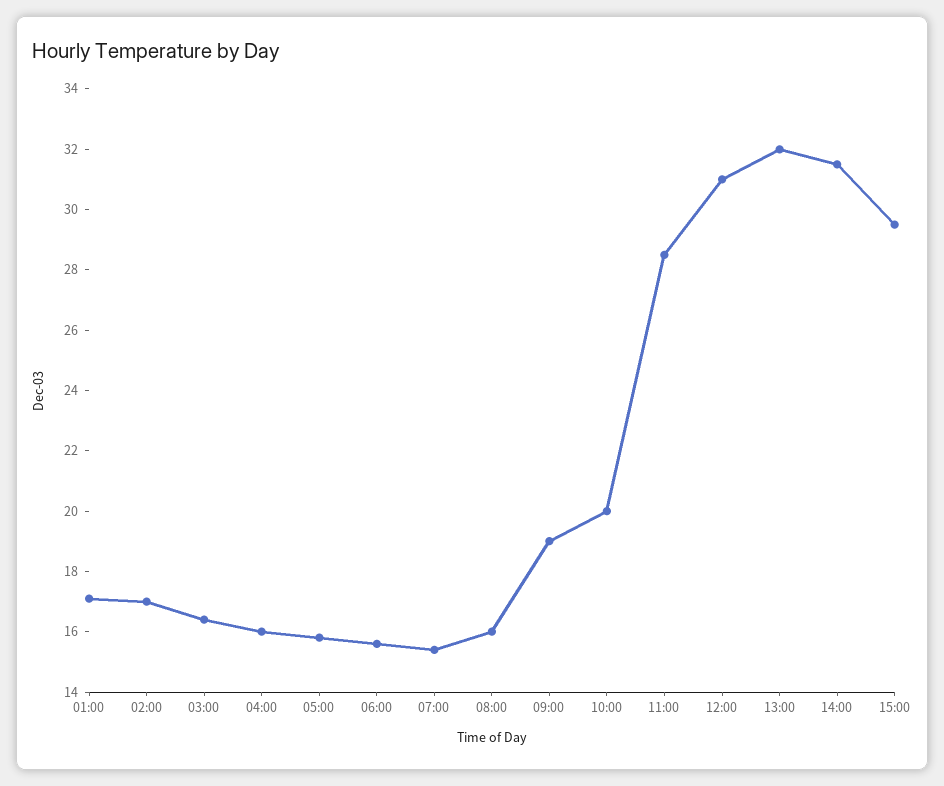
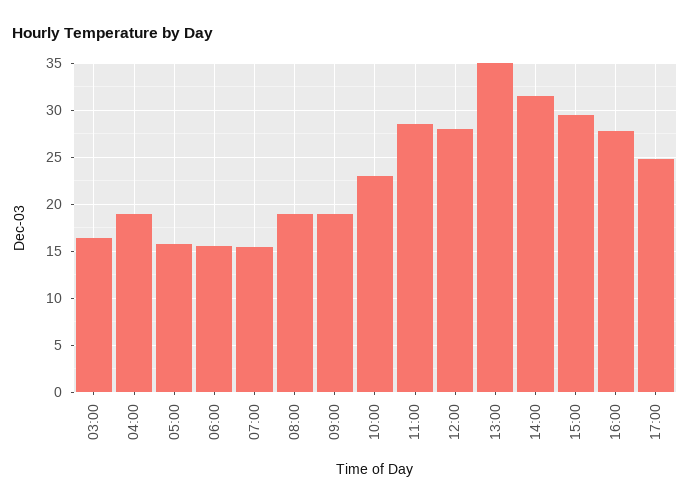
01:00: 17 -> none
02:00: 17 -> none
04:00: 16 -> 19
08:00: 16 -> 19
10:00: 20 -> 23
12:00: 31 -> 28
13:00: 32 -> 35
16:00: none -> 28
17:00: none -> 25

